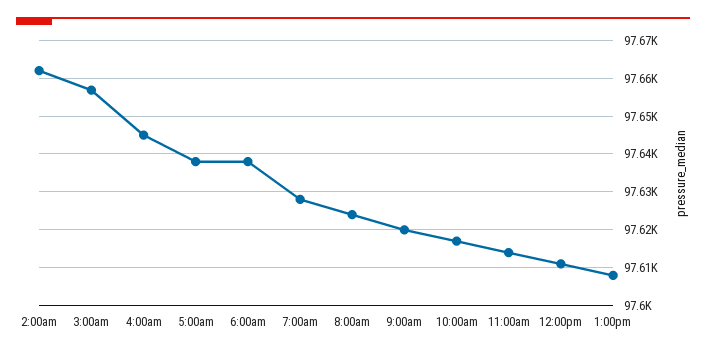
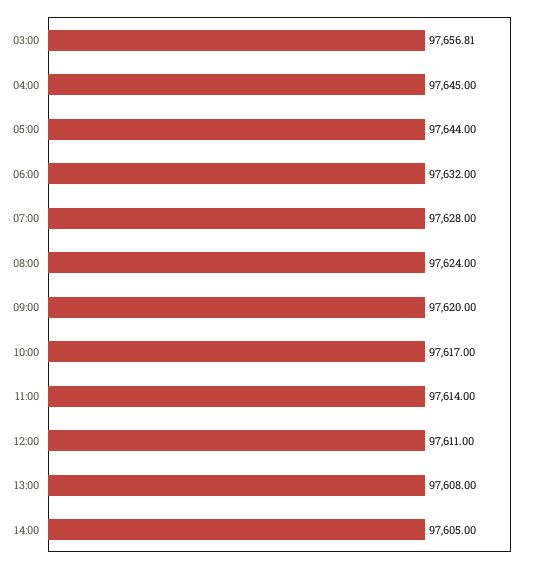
2:00am: 97662 -> none
5:00am: 97638 -> 97644
6:00am: 97638 -> 97632
14:00: none -> 97605

